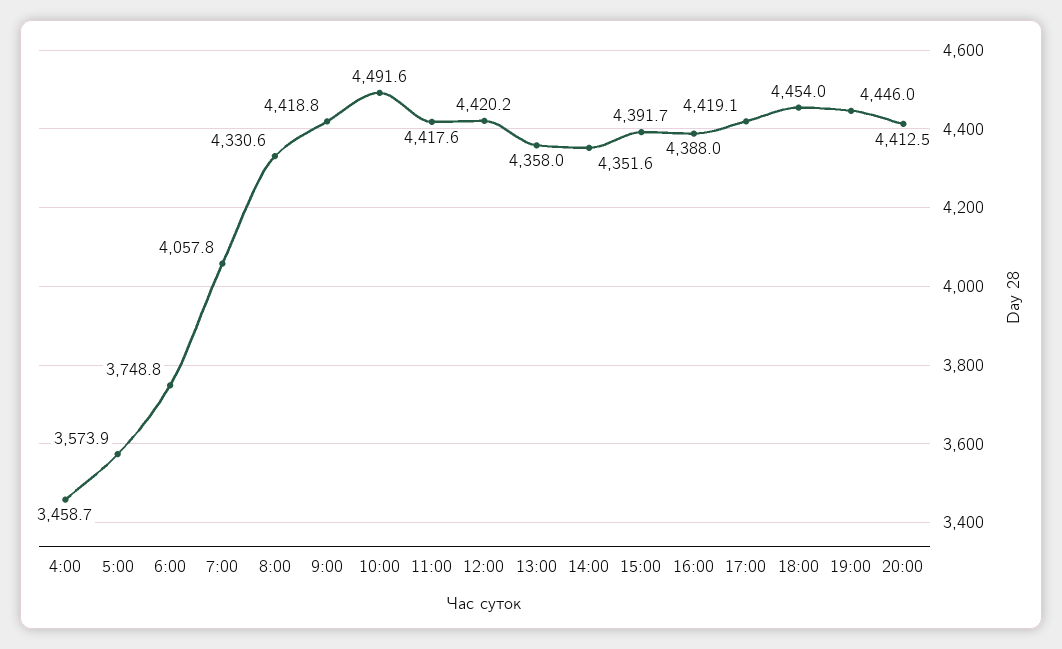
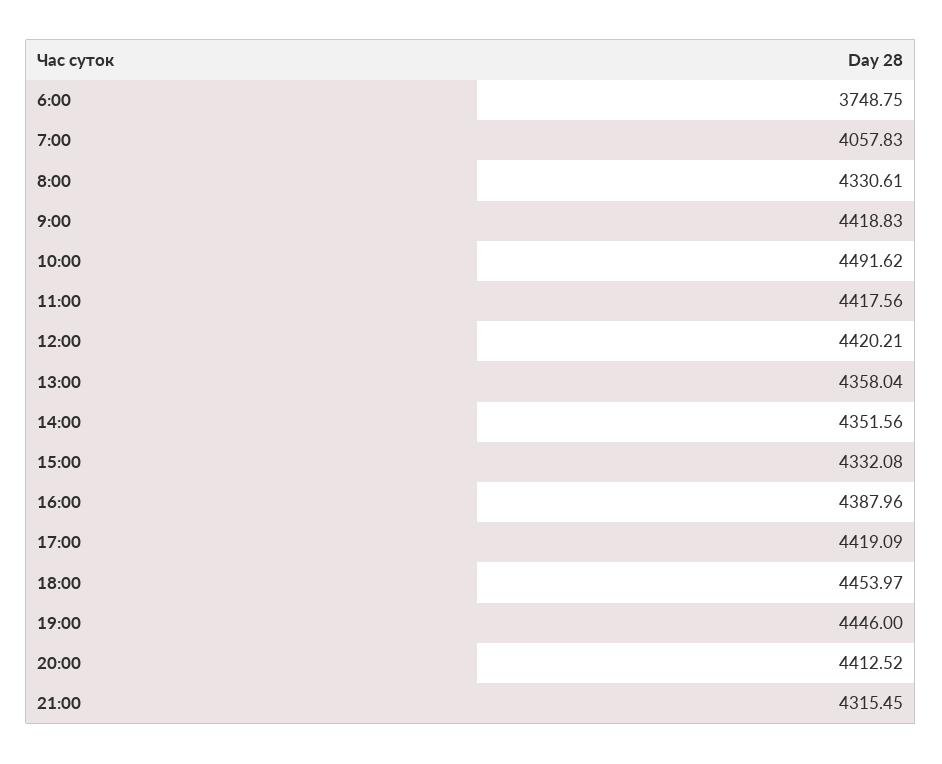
4:00: 3458.7 -> none
5:00: 3573.9 -> none
15:00: 4391.7 -> 4332.08
21:00: none -> 4315.45

